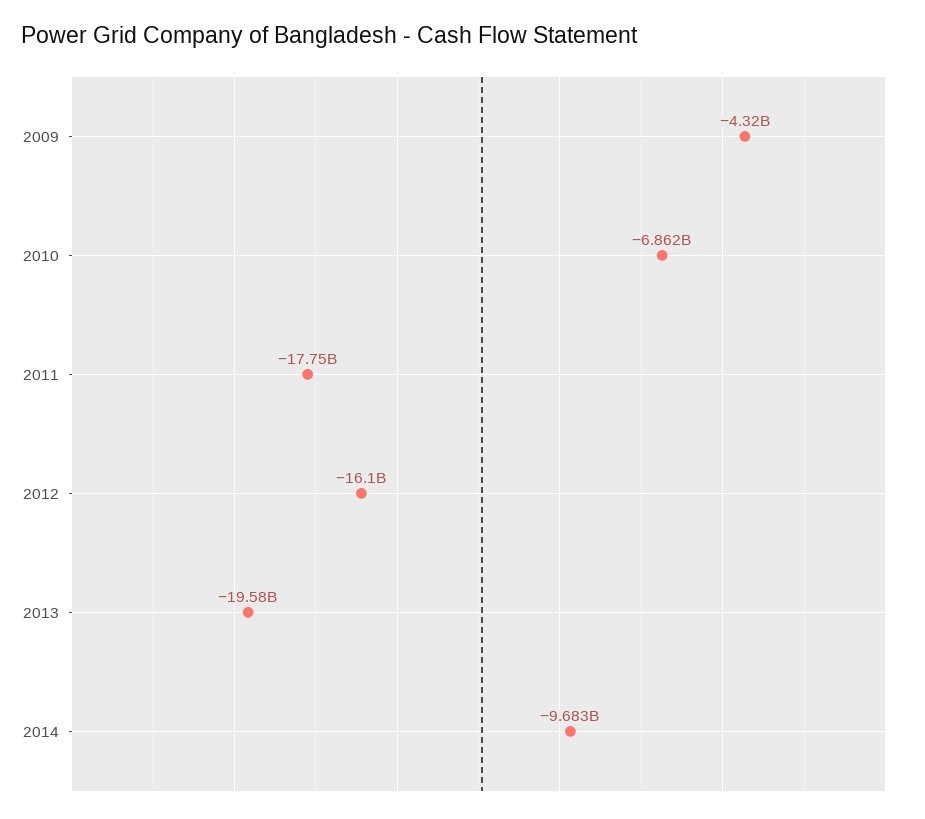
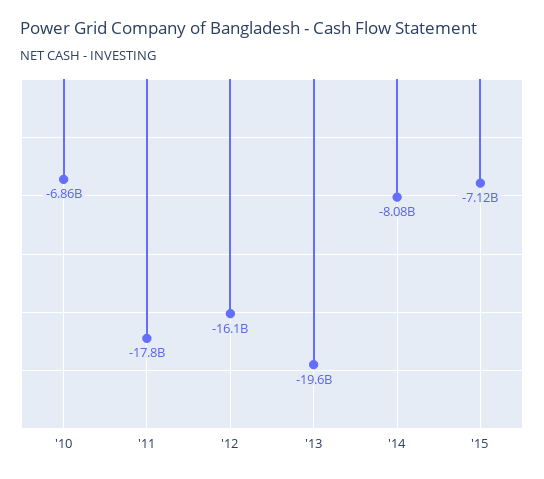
2009: -4320000000 -> none
2014: -9683000000 -> -8080000000
'15: none -> -7120000000

